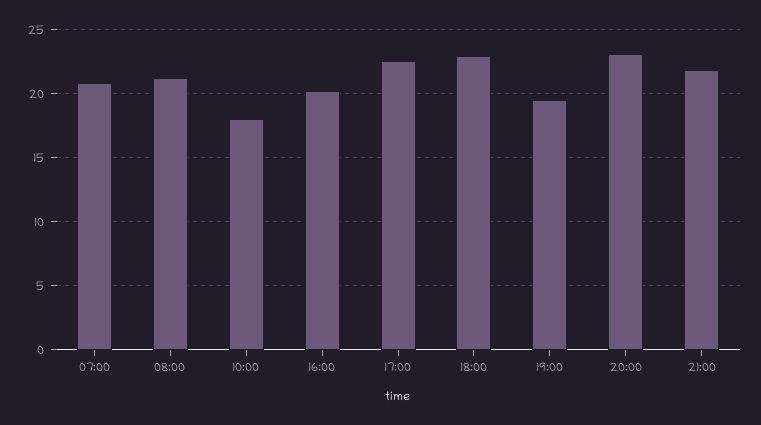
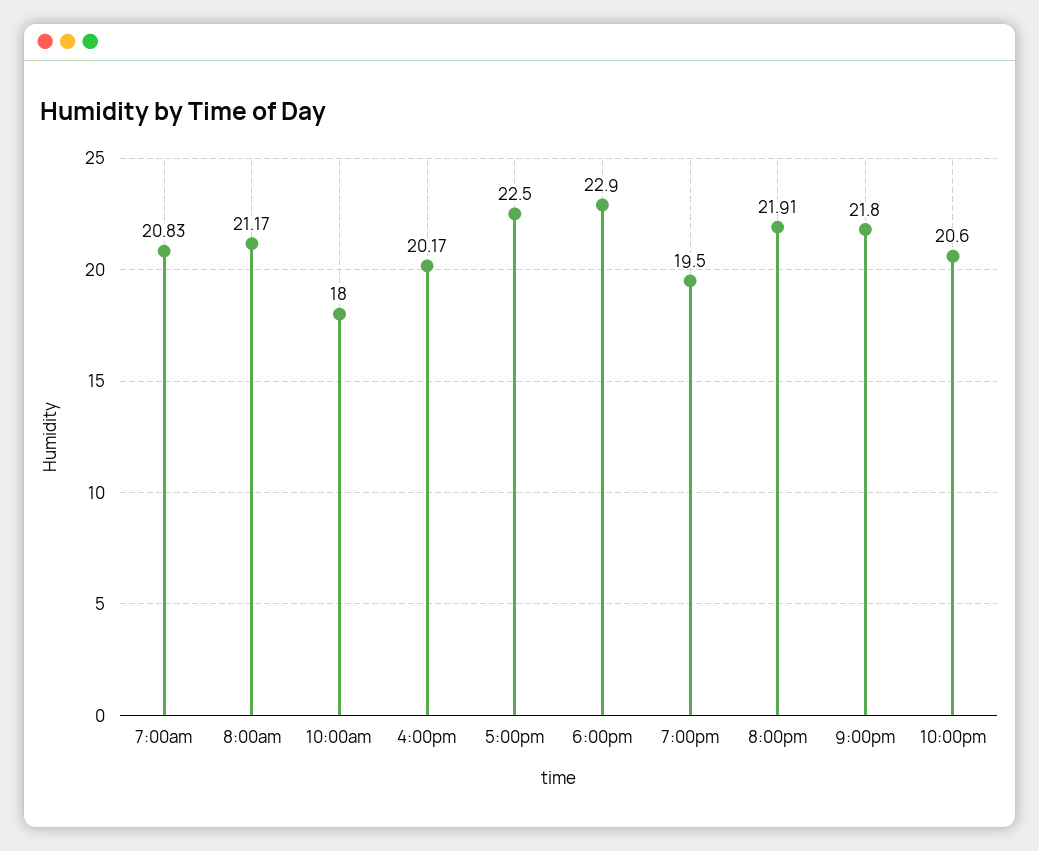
20:00: 23 -> 21.91
10:00pm: none -> 20.6

